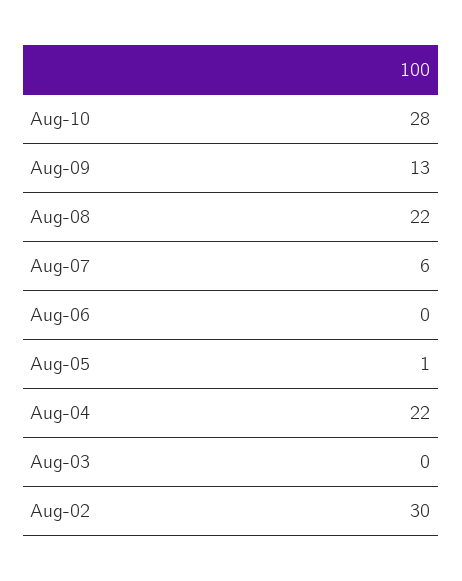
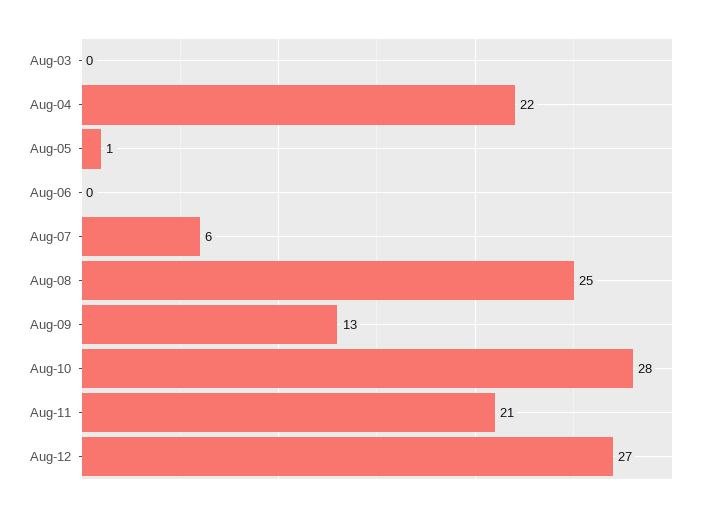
Aug-08: 22 -> 25
Aug-02: 30 -> none
Aug-11: none -> 21
Aug-12: none -> 27

